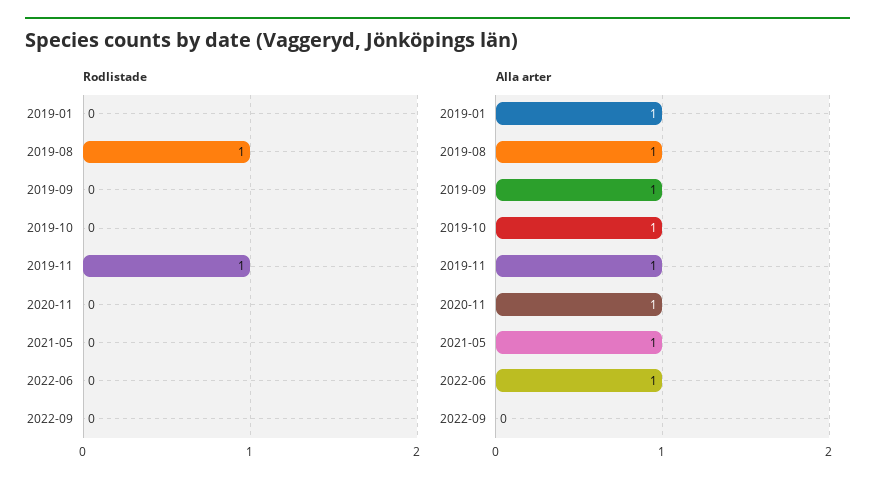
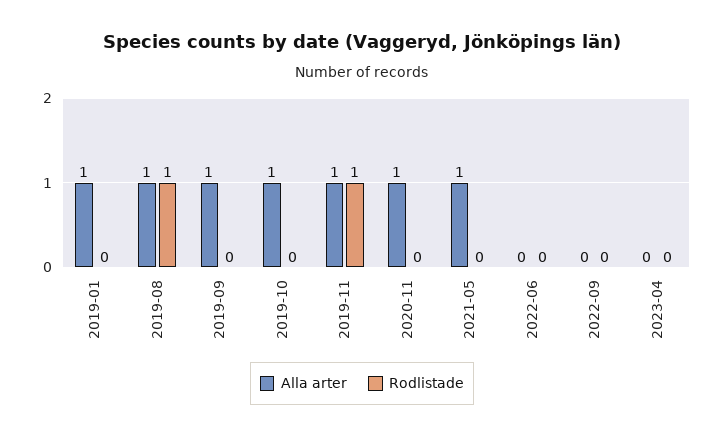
Alla arter, 2022-06: 1 -> 0
Alla arter, 2023-04: none -> 0
Rodlistade, 2023-04: none -> 0

